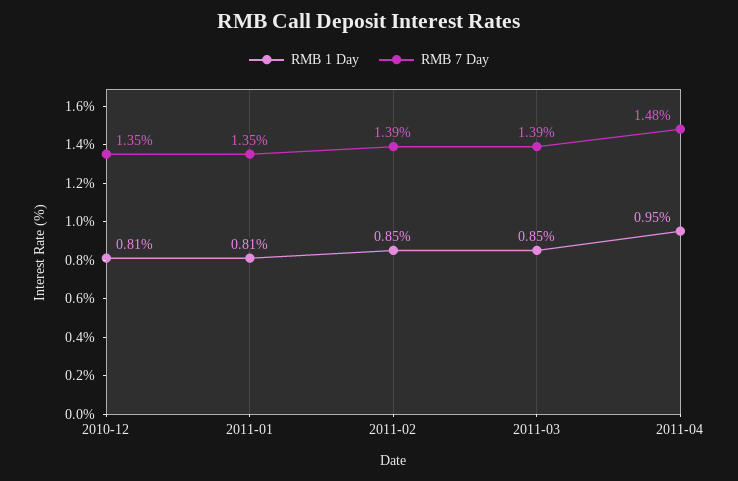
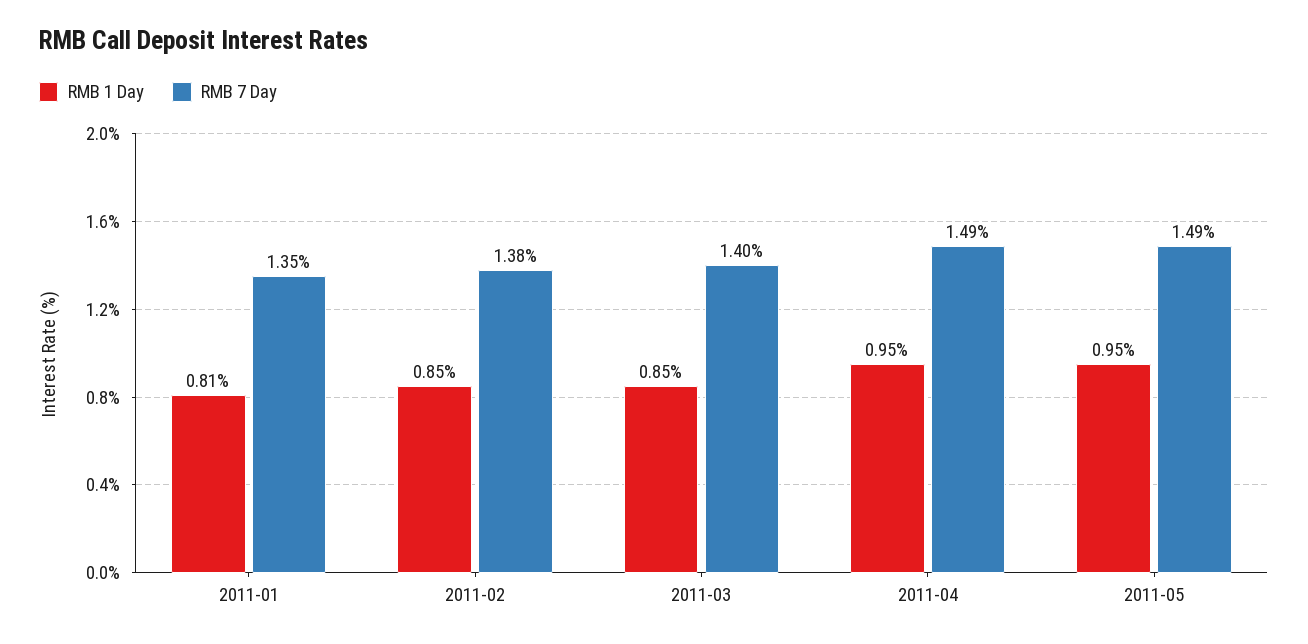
RMB 1 Day, 2010-12: 0.81 -> none
RMB 7 Day, 2010-12: 1.35 -> none
RMB 7 Day, 2011-02: 1.39 -> 1.38
RMB 7 Day, 2011-03: 1.39 -> 1.4
RMB 7 Day, 2011-04: 1.48 -> 1.49
RMB 1 Day, 2011-05: none -> 0.95
RMB 7 Day, 2011-05: none -> 1.49

